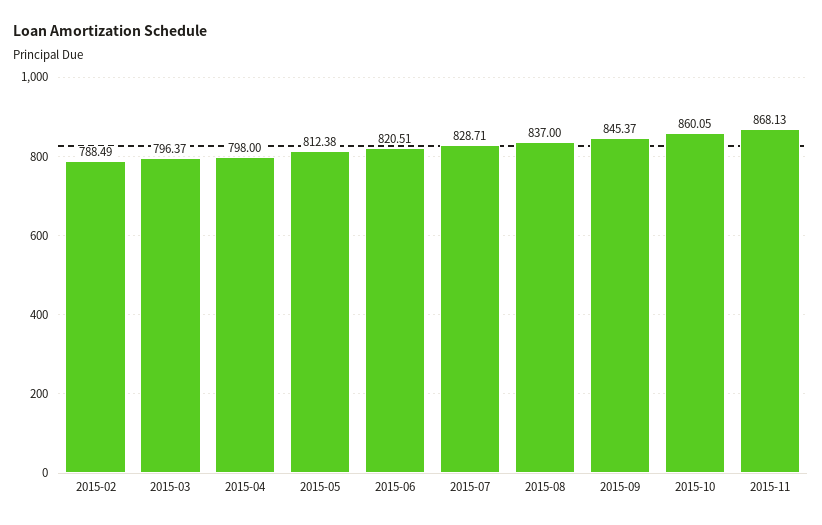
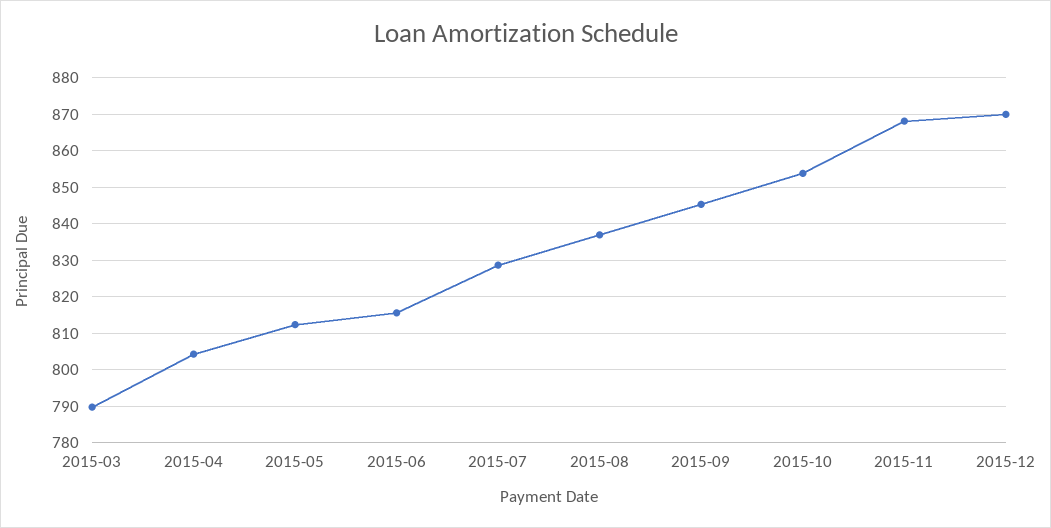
2015-02: 788.49 -> none
2015-03: 796.37 -> 790
2015-04: 798 -> 804
2015-06: 820.51 -> 816
2015-10: 860.05 -> 854
2015-12: none -> 870

